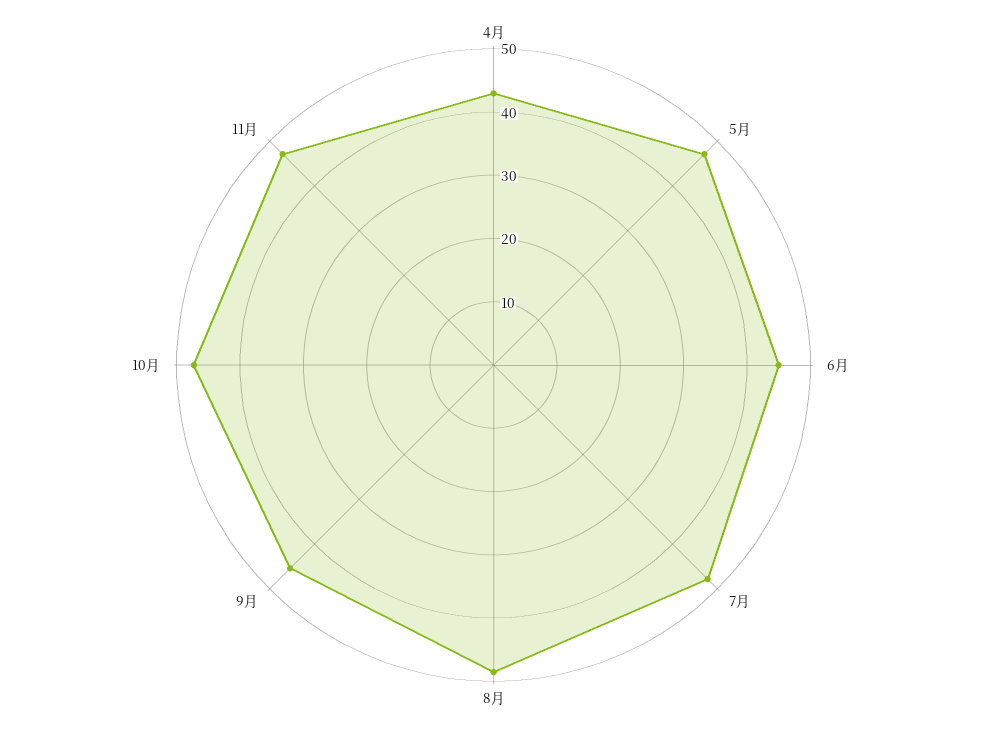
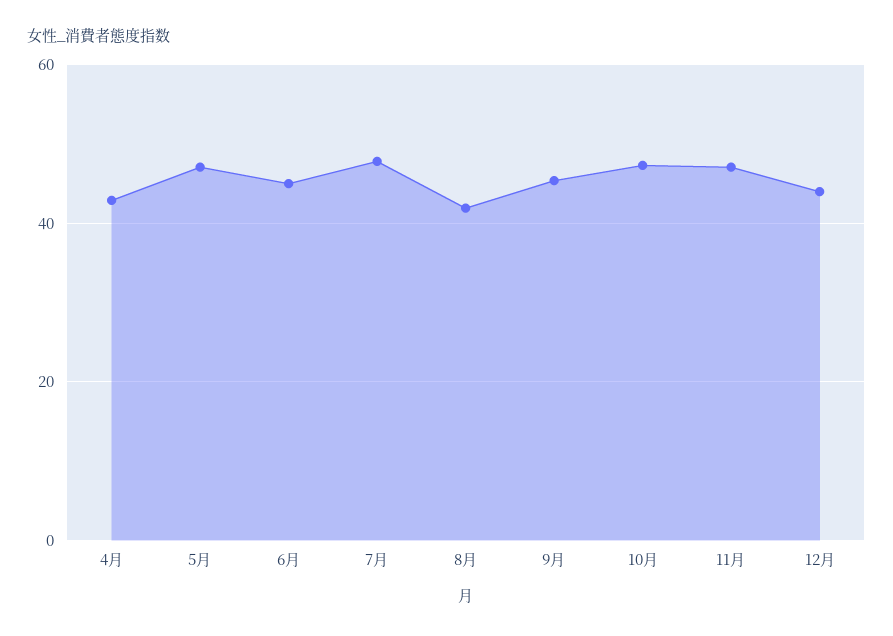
8月: 48 -> 42
12月: none -> 44

